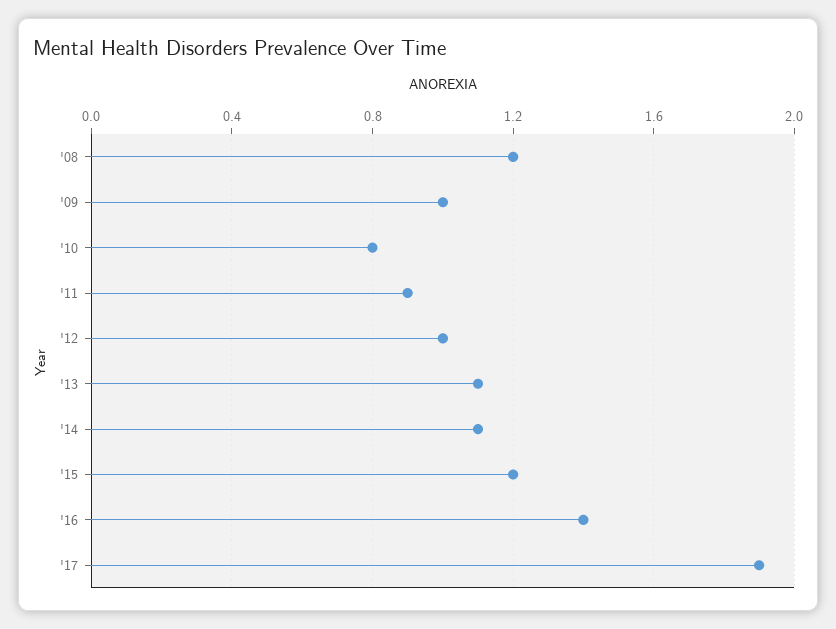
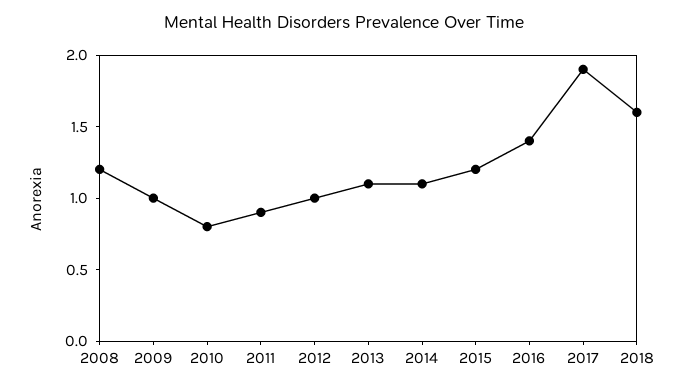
2018: none -> 1.6

